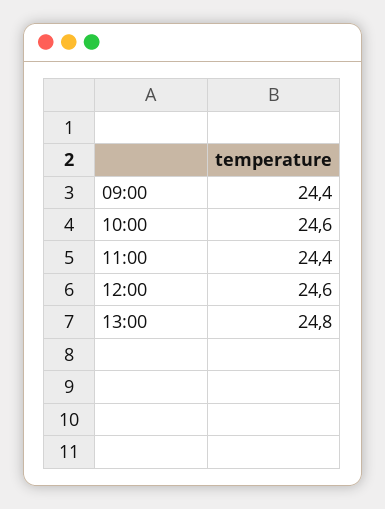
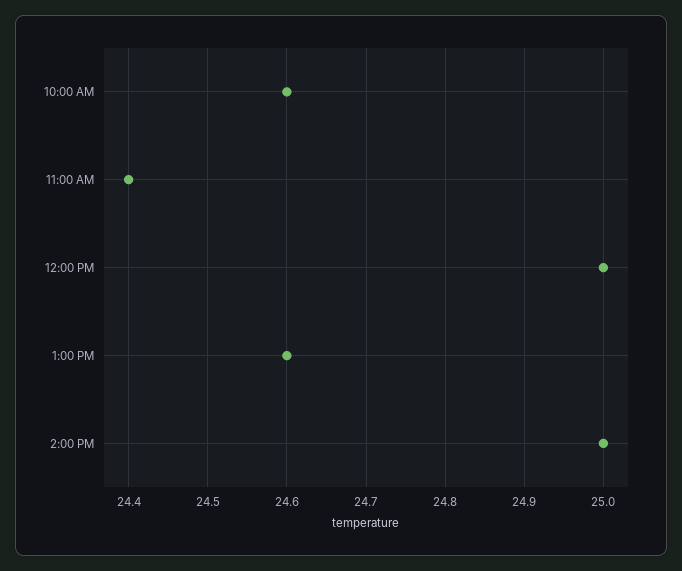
09:00: 24.4 -> none
12:00: 24.6 -> 25
13:00: 24.8 -> 24.6
2:00 PM: none -> 25

